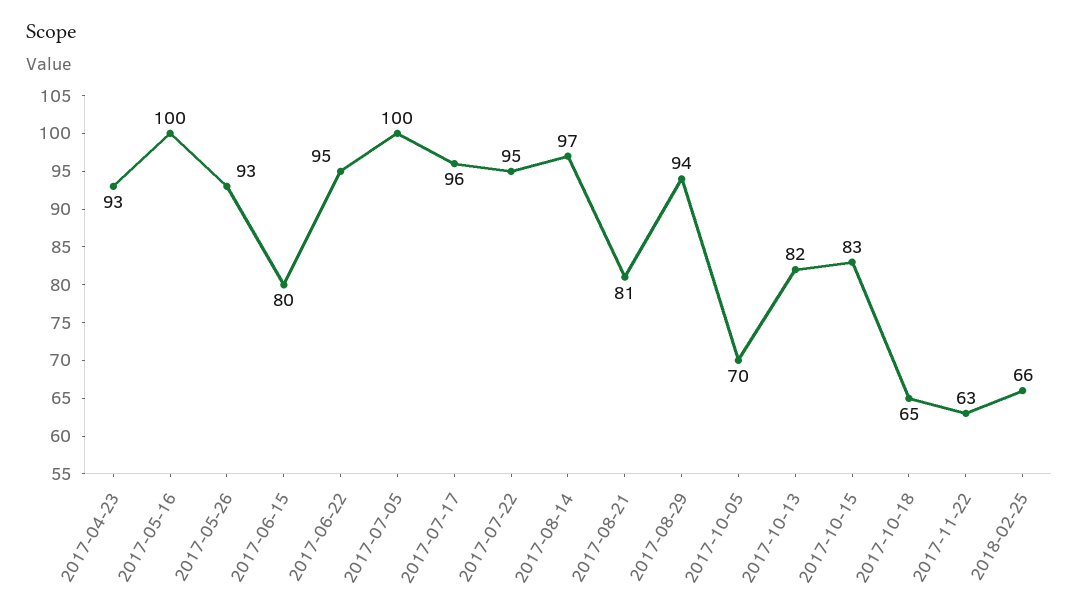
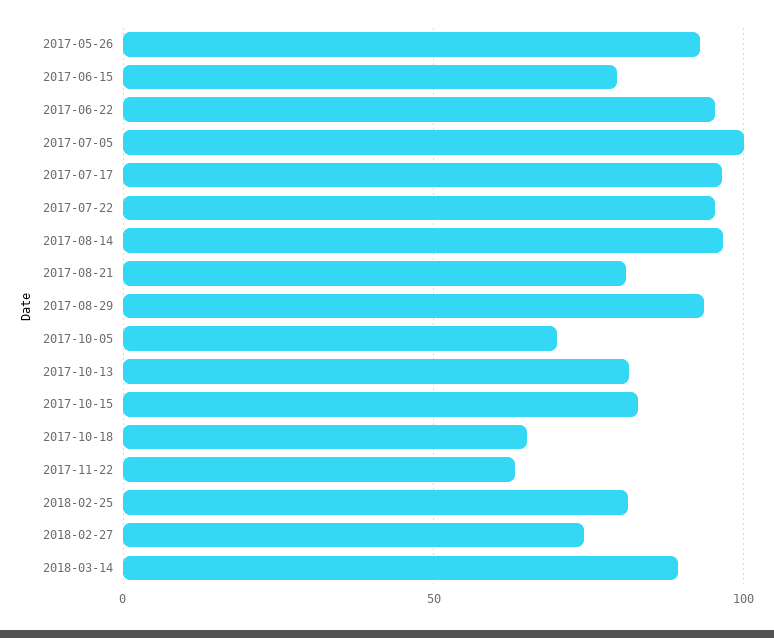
2017-04-23: 93 -> none
2017-05-16: 100 -> none
2018-02-25: 66 -> 80
2018-02-27: none -> 75
2018-03-14: none -> 90

